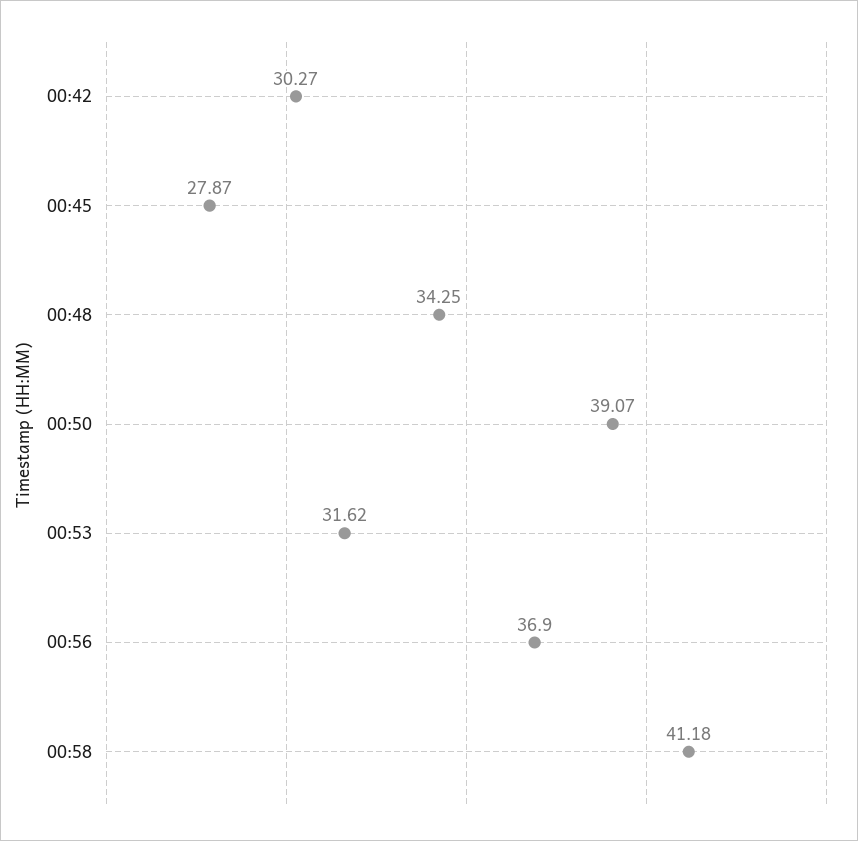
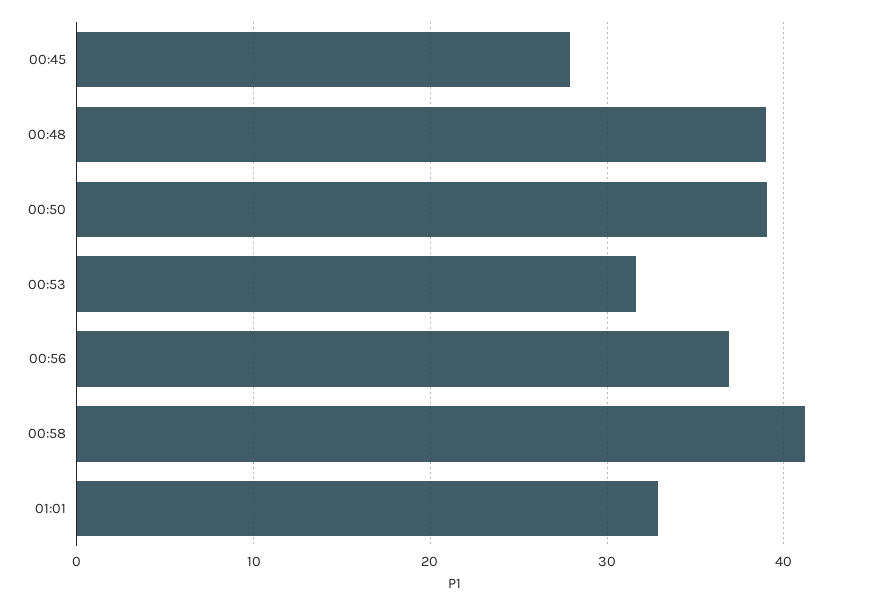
00:42: 30.27 -> none
00:48: 34.25 -> 39
01:01: none -> 33

